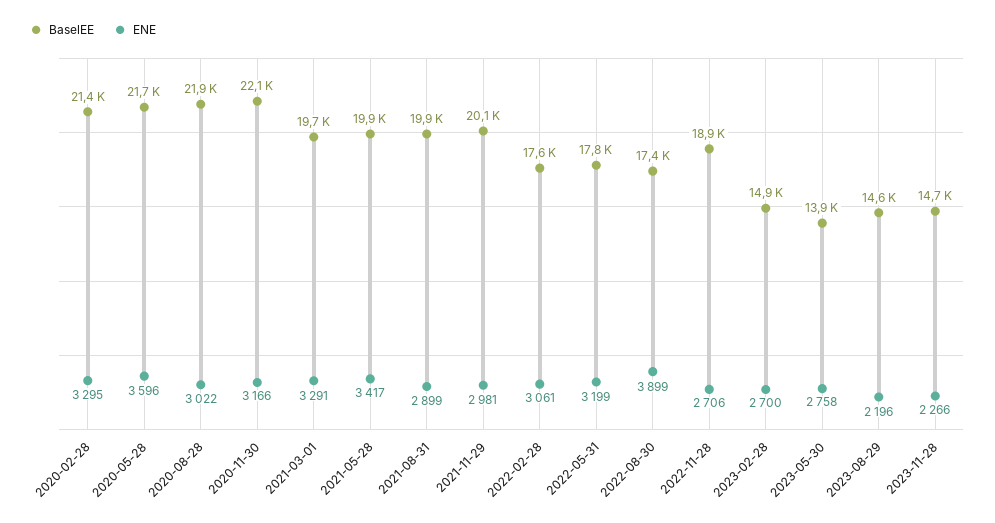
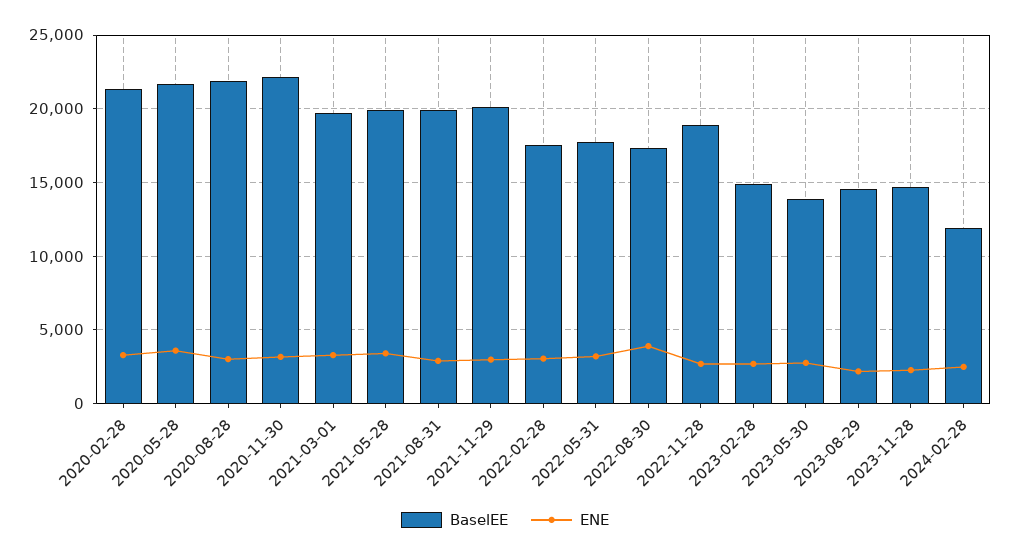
BaselEE, 2024-02-28: none -> 12000
ENE, 2024-02-28: none -> 2500

